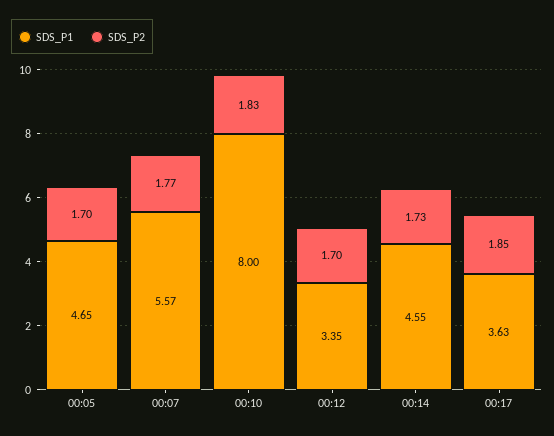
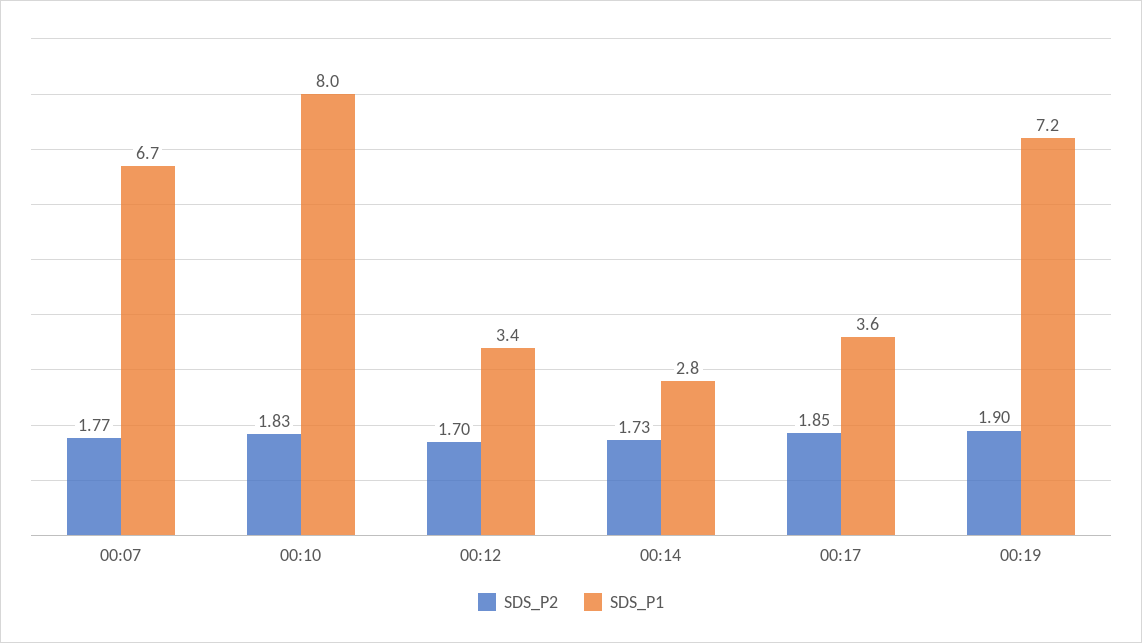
SDS_P1, 00:05: 4.65 -> none
SDS_P2, 00:05: 1.7 -> none
SDS_P1, 00:07: 5.57 -> 6.7
SDS_P1, 00:14: 4.55 -> 2.8
SDS_P2, 00:19: none -> 1.9
SDS_P1, 00:19: none -> 7.2

